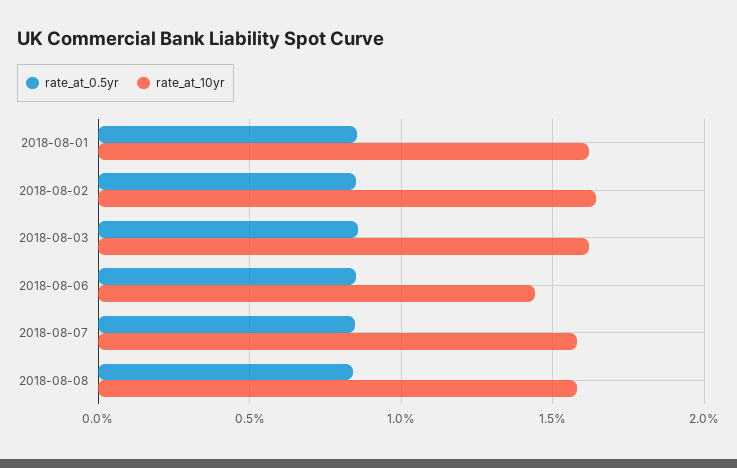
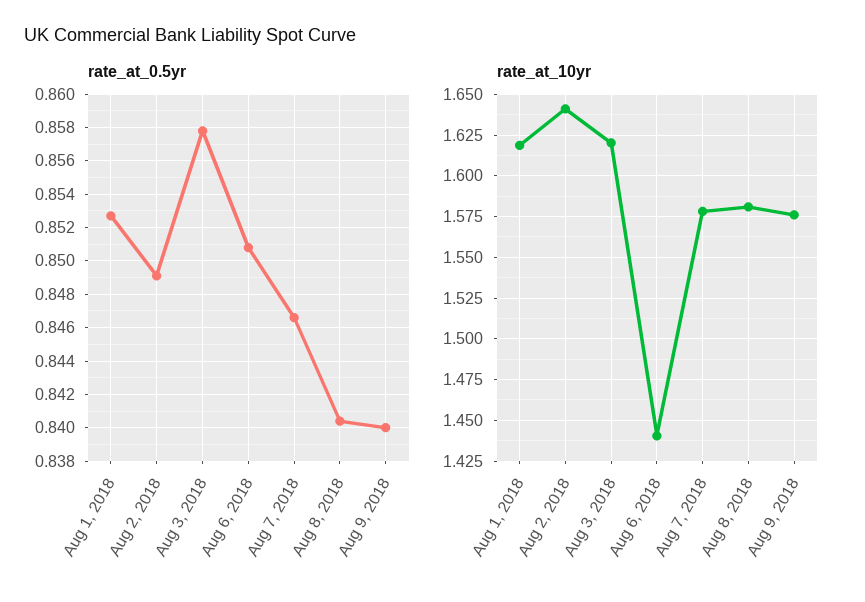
rate_at_0.5yr, Aug 9, 2018: none -> 0.84
rate_at_10yr, Aug 9, 2018: none -> 1.575

